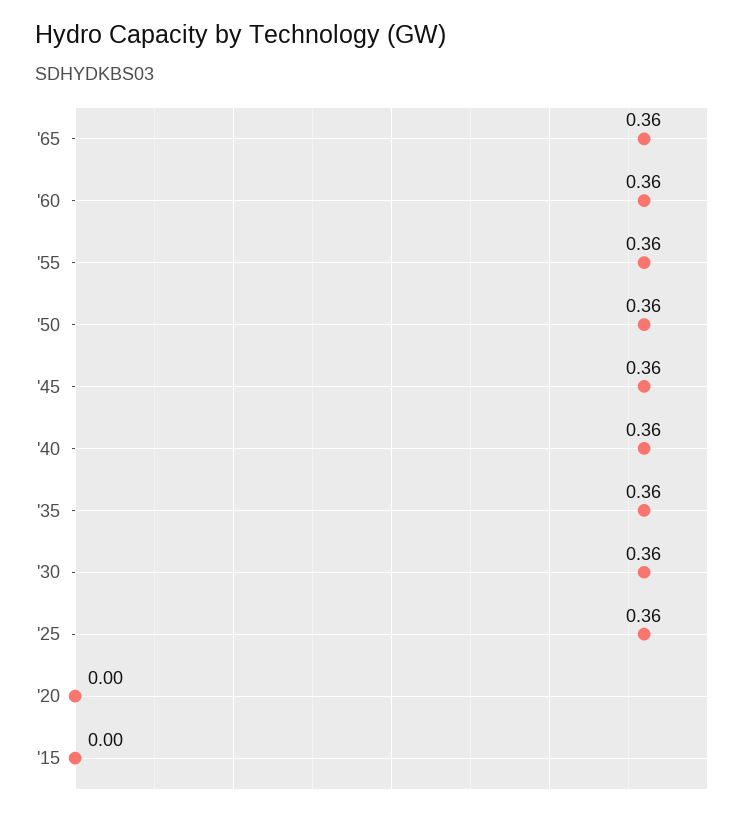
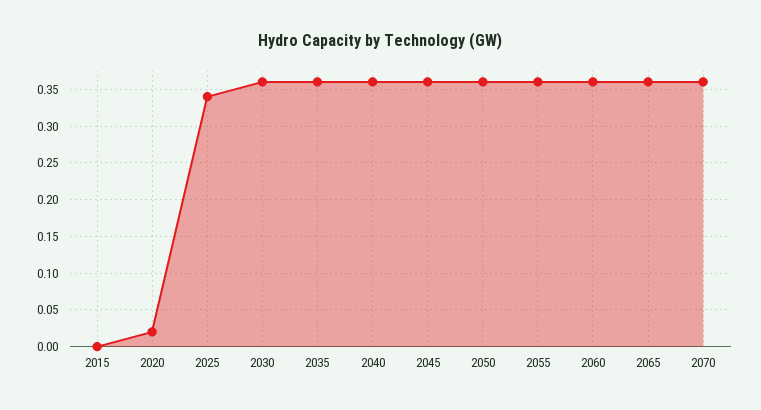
'25: 0.36 -> 0.34
'20: 0 -> 0.02
2070: none -> 0.36

